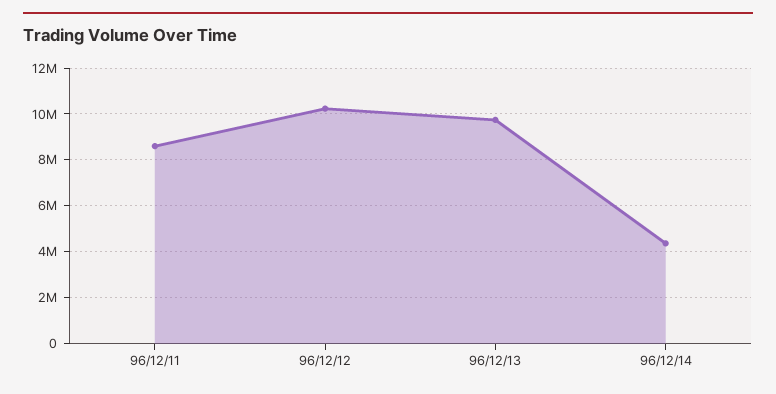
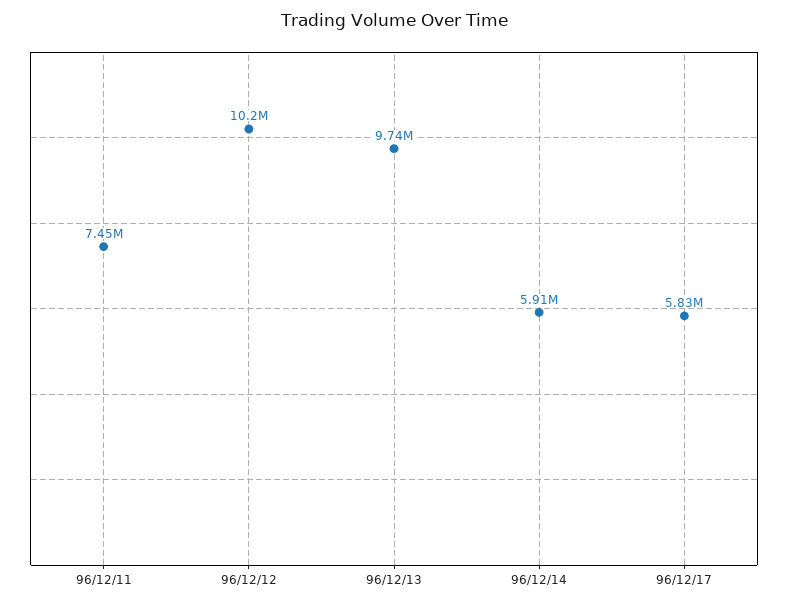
96/12/11: 8500000 -> 7450000
96/12/14: 4500000 -> 5910000
96/12/17: none -> 5830000

